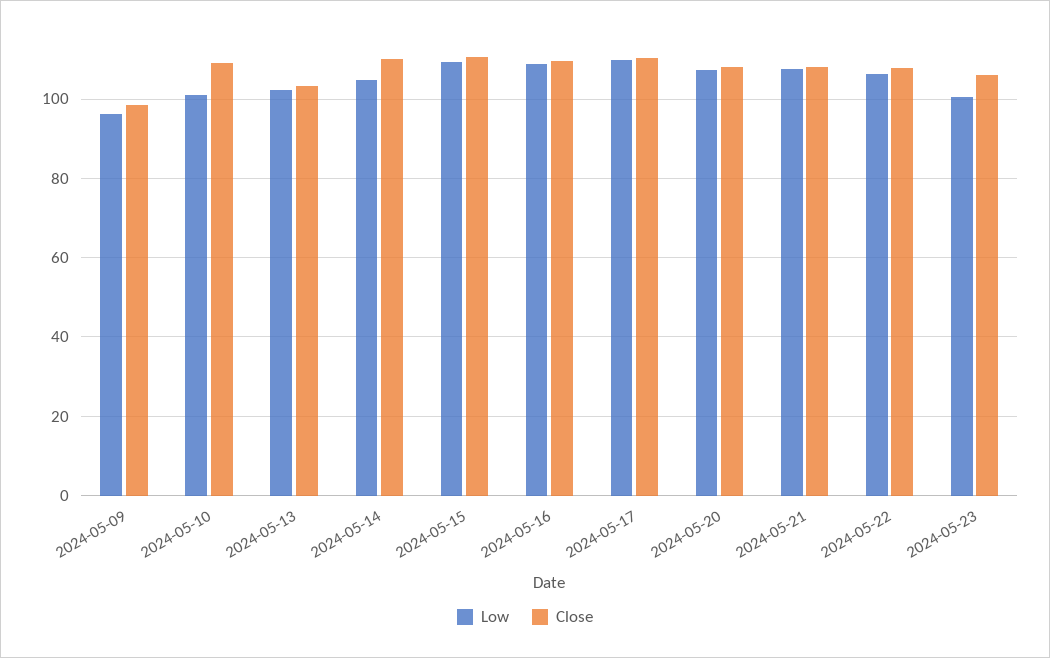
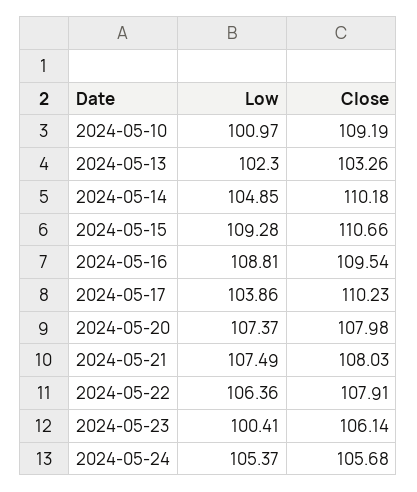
Low, 2024-05-09: 96 -> none
Close, 2024-05-09: 98 -> none
Low, 2024-05-17: 110 -> 103.86
Low, 2024-05-24: none -> 105.37
Close, 2024-05-24: none -> 105.68

